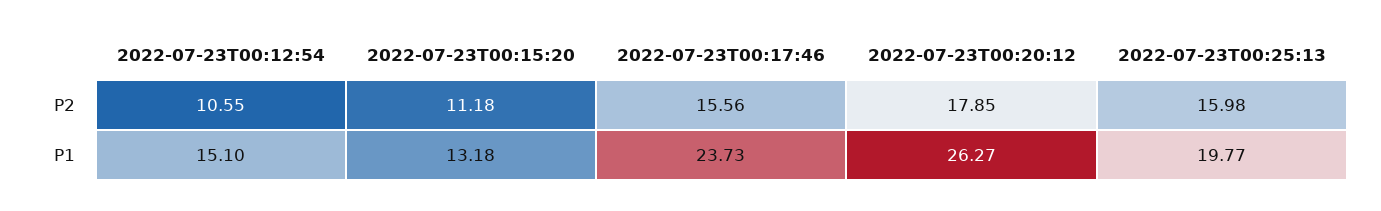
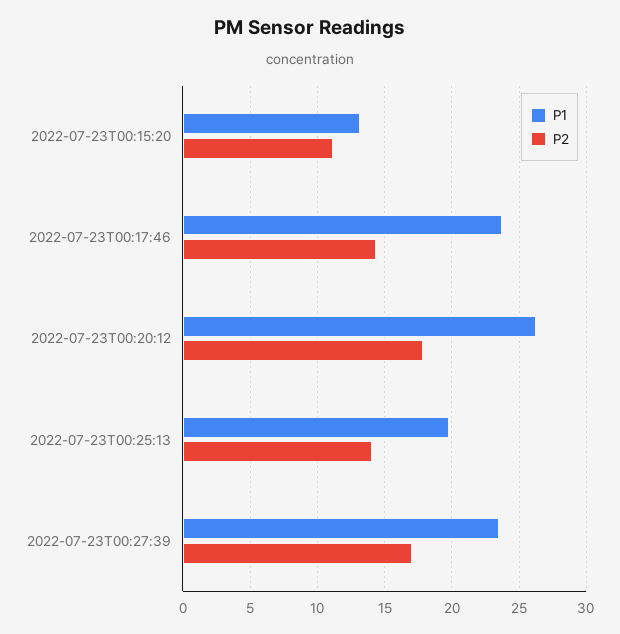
P2, 2022-07-23T00:12:54: 10.55 -> none
P2, 2022-07-23T00:17:46: 15.56 -> 14.5
P2, 2022-07-23T00:25:13: 15.98 -> 14
P1, 2022-07-23T00:12:54: 15.1 -> none
P1, 2022-07-23T00:27:39: none -> 23.5
P2, 2022-07-23T00:27:39: none -> 17

